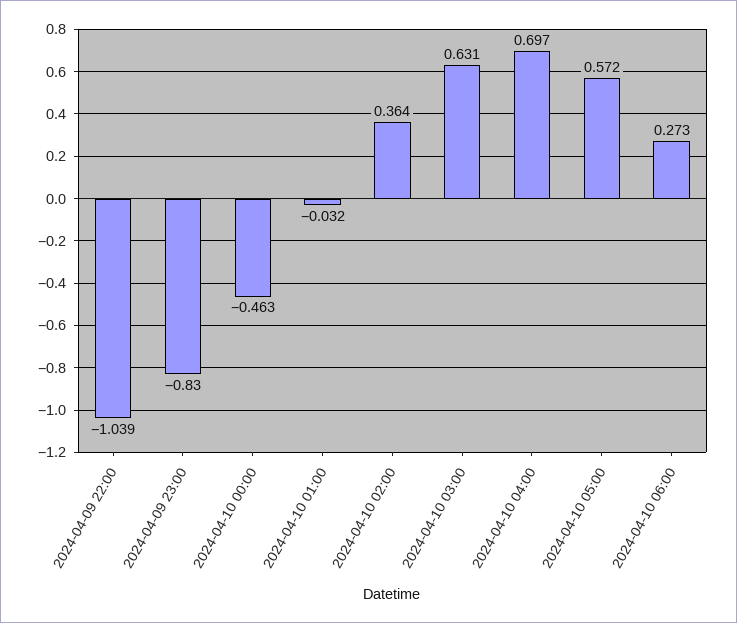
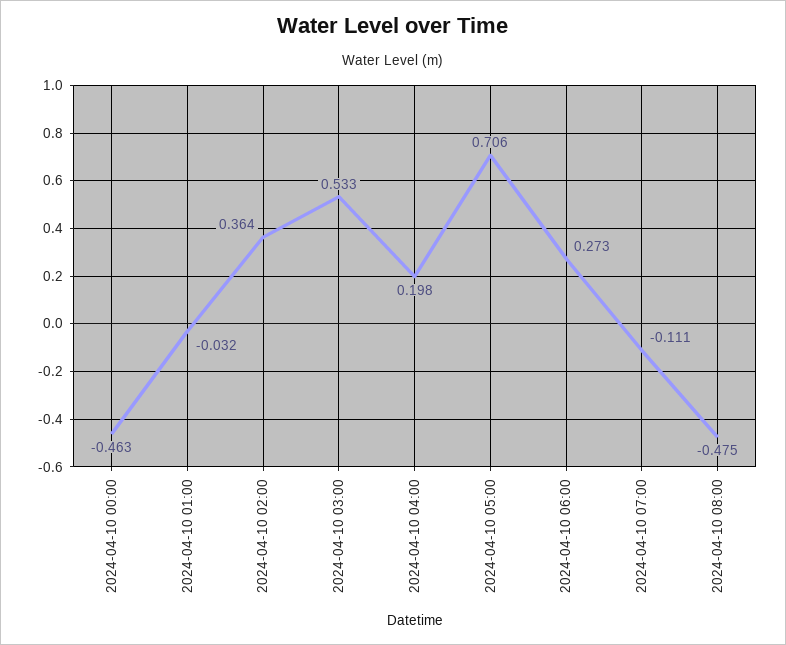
2024-04-09 22:00: -1.039 -> none
2024-04-09 23:00: -0.83 -> none
2024-04-10 03:00: 0.631 -> 0.533
2024-04-10 04:00: 0.697 -> 0.198
2024-04-10 05:00: 0.572 -> 0.706
2024-04-10 07:00: none -> -0.111
2024-04-10 08:00: none -> -0.475

